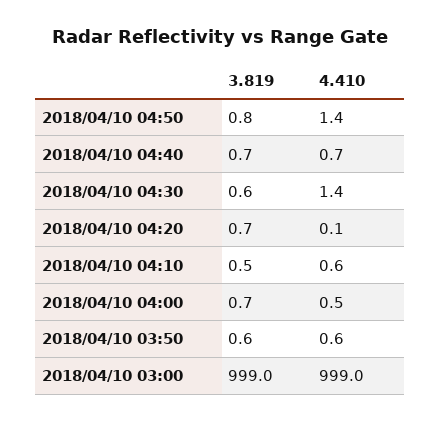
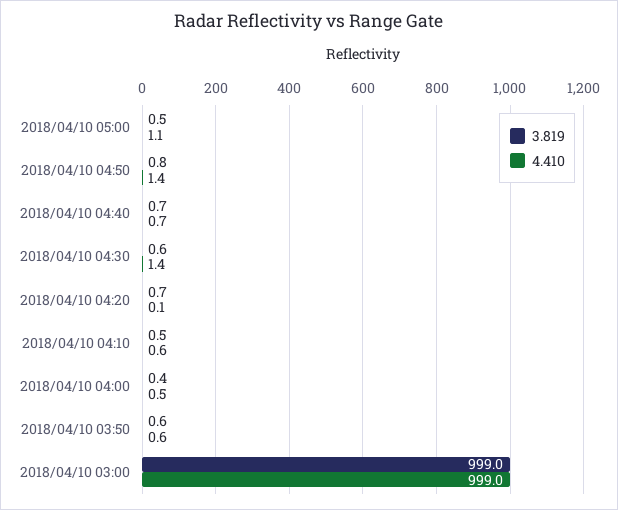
3.819, 2018/04/10 04:00: 0.7 -> 0.4
3.819, 2018/04/10 05:00: none -> 0.5
4.410, 2018/04/10 05:00: none -> 1.1

